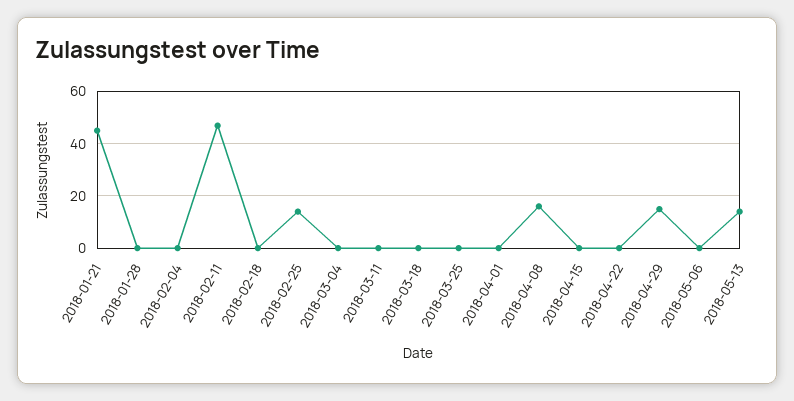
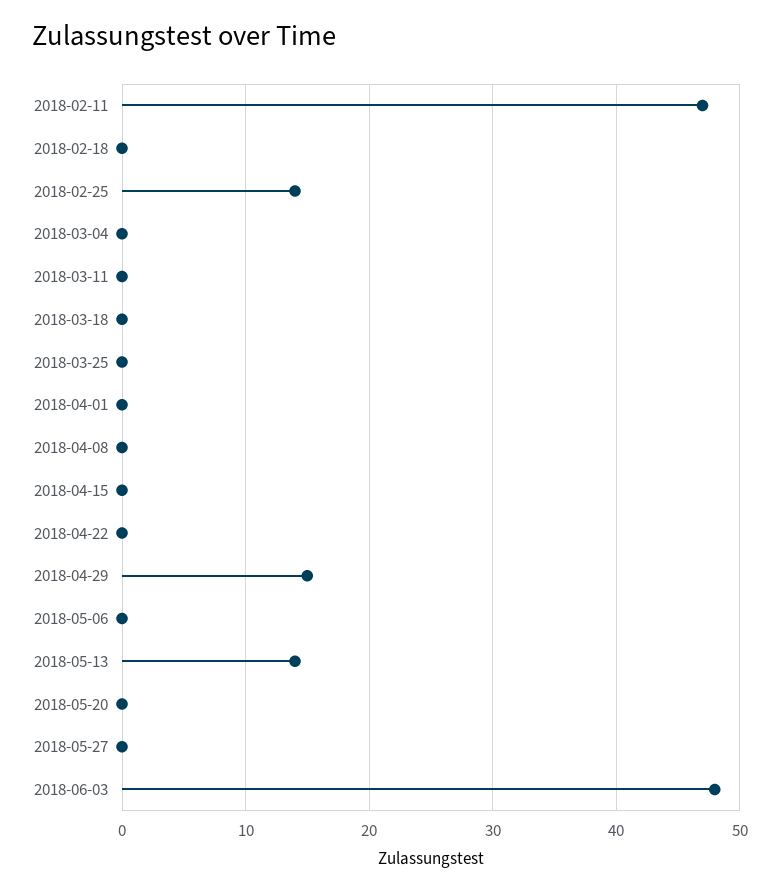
2018-01-21: 45 -> none
2018-01-28: 0 -> none
2018-02-04: 0 -> none
2018-04-08: 15 -> 0
2018-05-20: none -> 0
2018-05-27: none -> 0
2018-06-03: none -> 48

